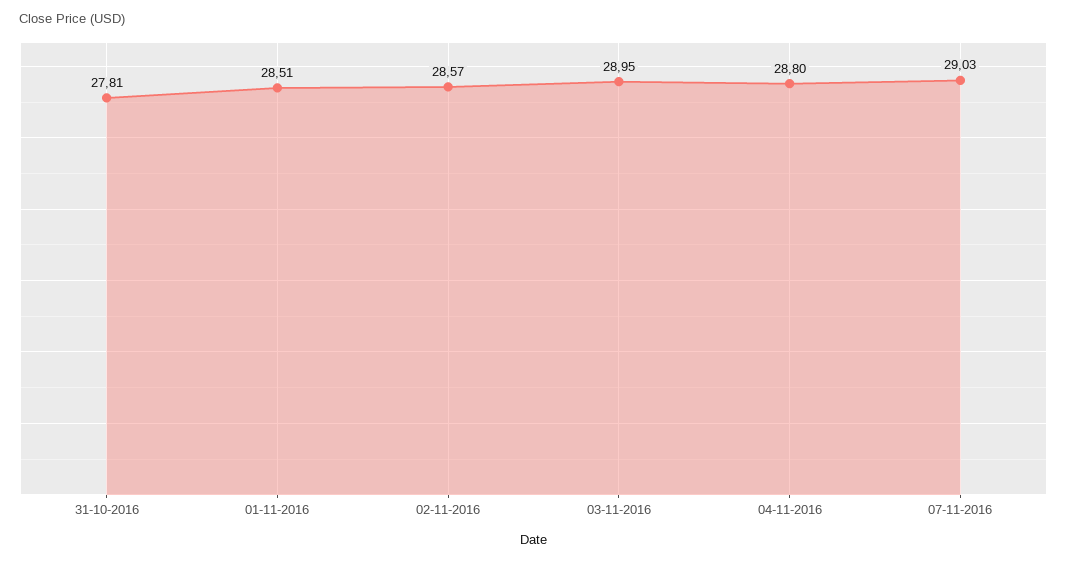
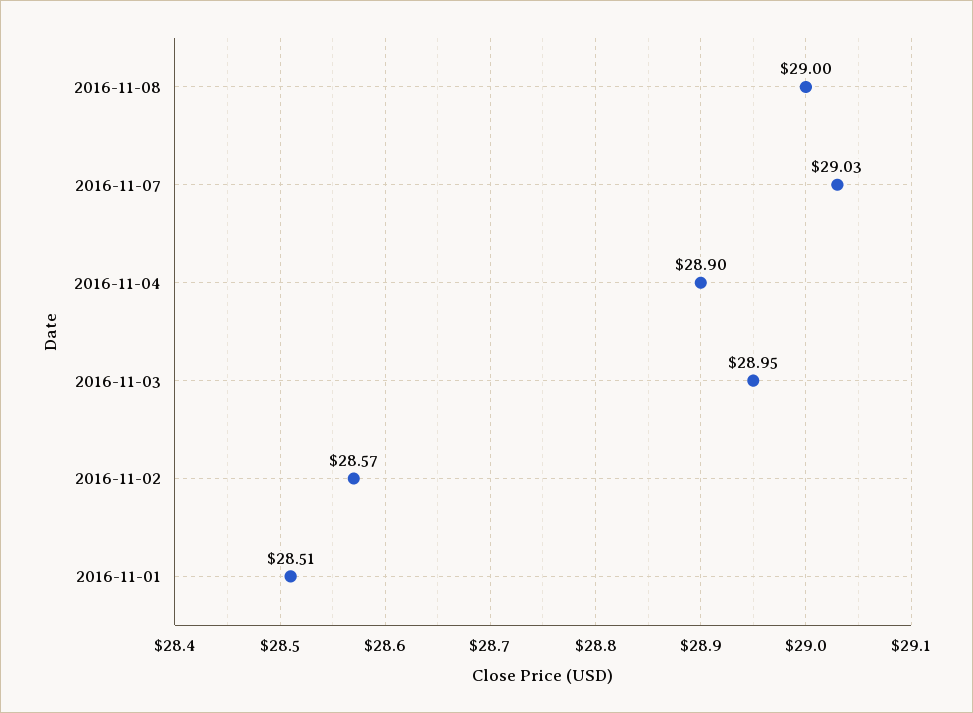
31-10-2016: 27.81 -> none
04-11-2016: 28.8 -> 28.9
2016-11-08: none -> 29

